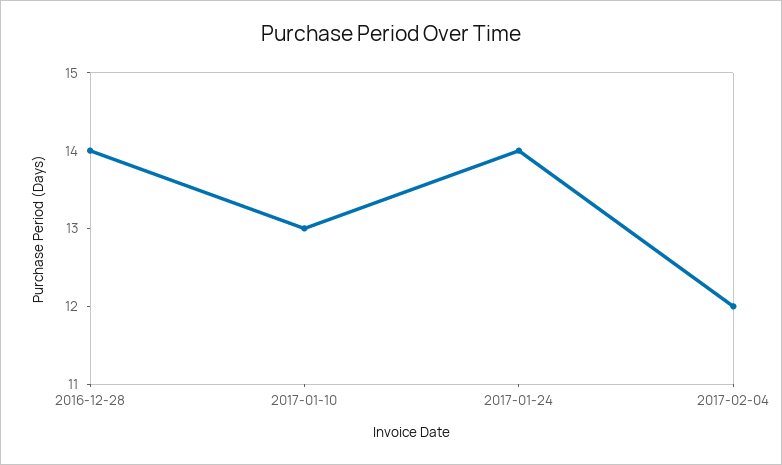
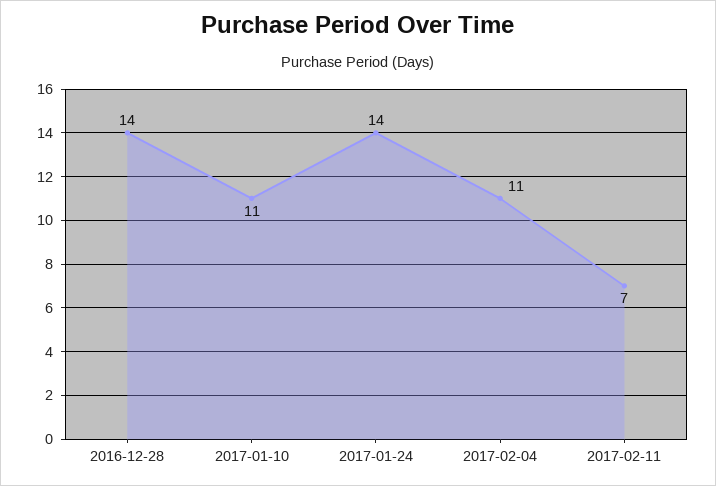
2017-01-10: 13 -> 11
2017-02-04: 12 -> 11
2017-02-11: none -> 7

